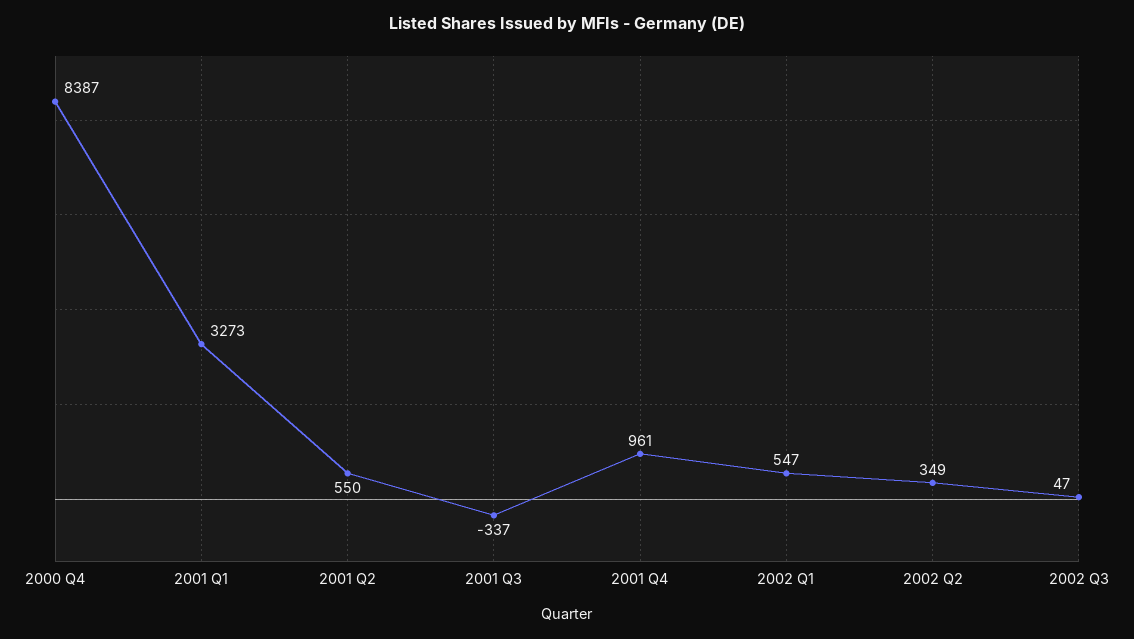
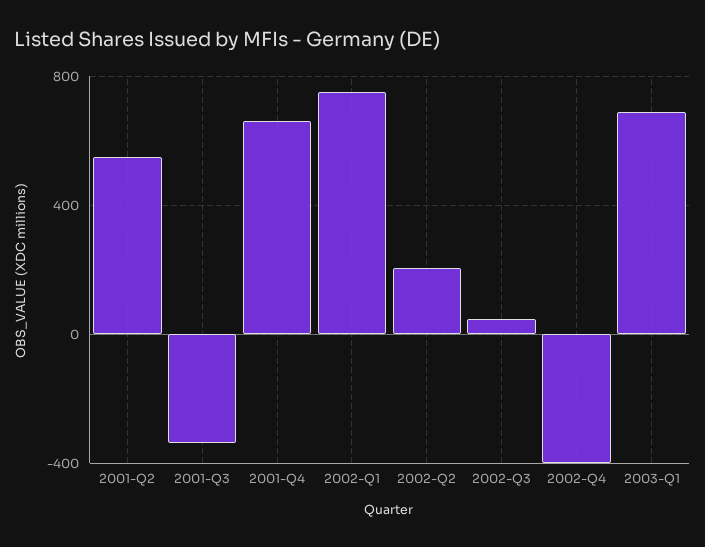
2000 Q4: 8387 -> none
2001 Q1: 3273 -> none
2001 Q4: 961 -> 650
2002 Q1: 547 -> 750
2002 Q2: 349 -> 200
2002-Q4: none -> -400
2003-Q1: none -> 700

